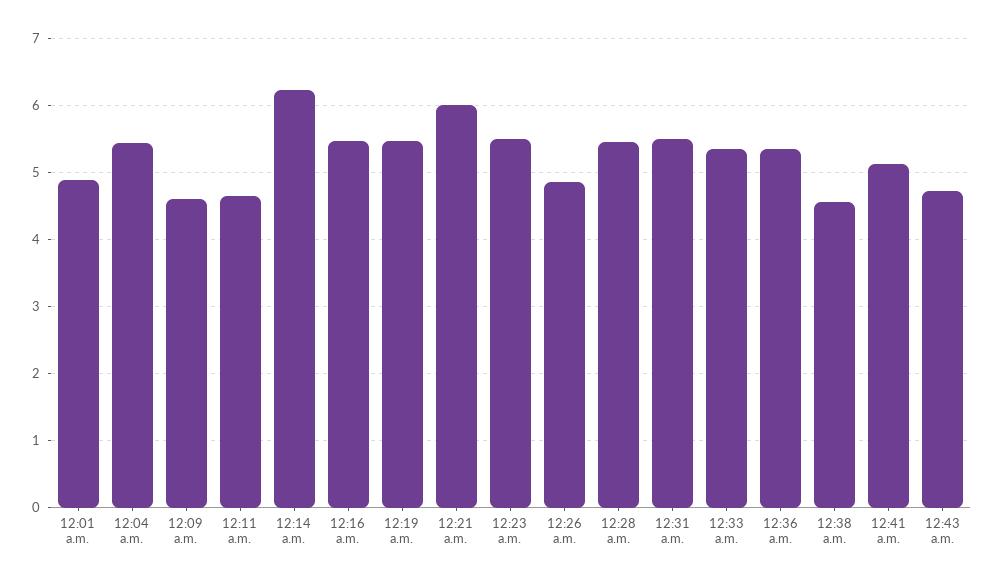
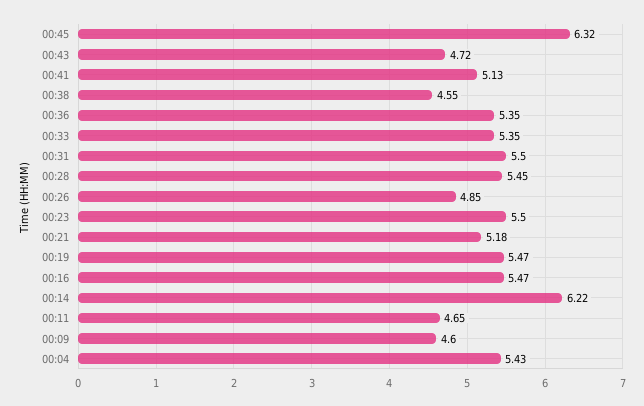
12:01 a.m.: 4.9 -> none
12:21 a.m.: 6 -> 5.18
00:45: none -> 6.32

